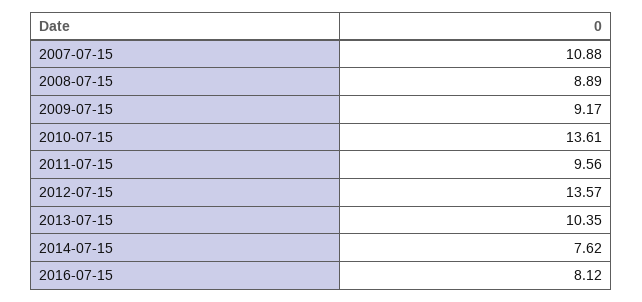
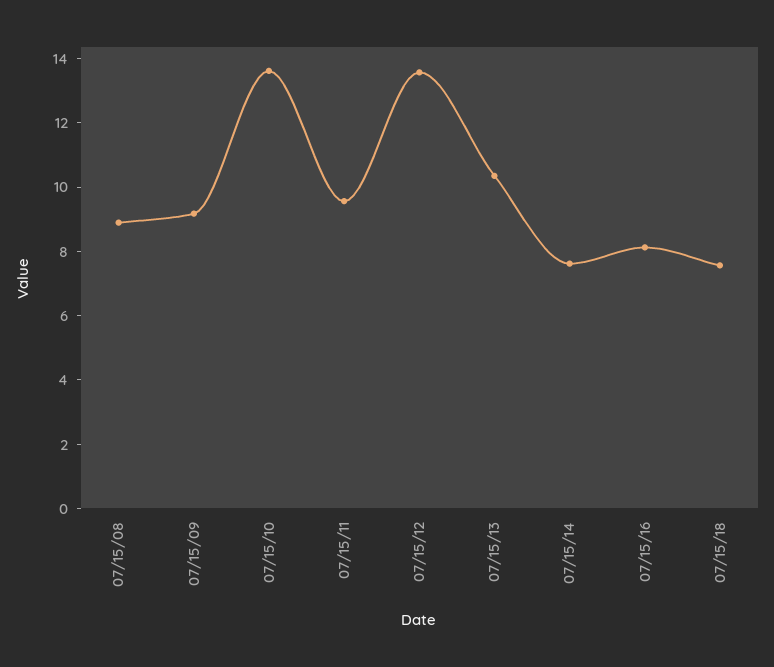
2007-07-15: 10.88 -> none
07/15/18: none -> 7.5

